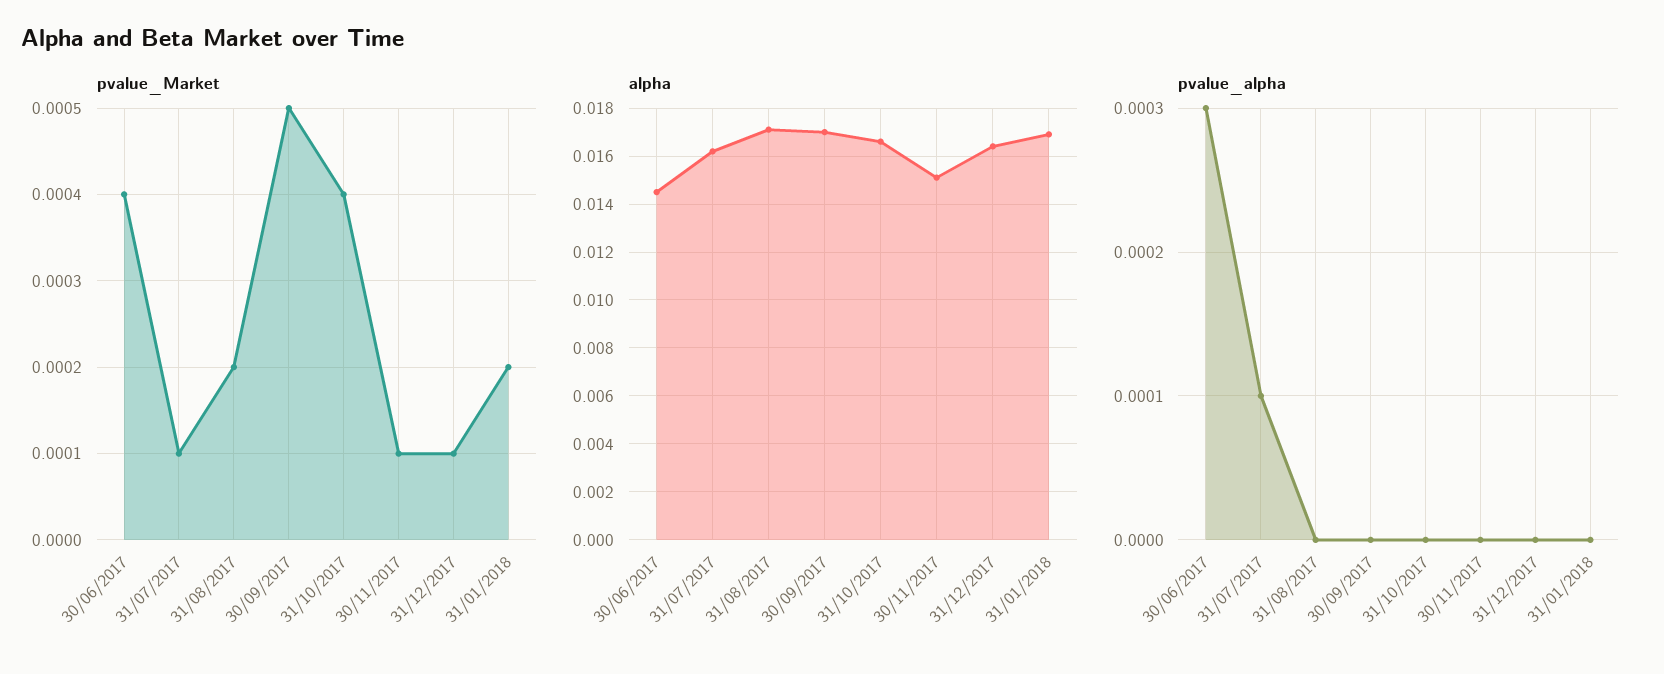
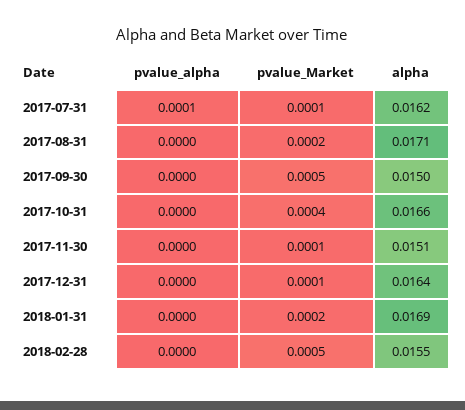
pvalue_Market, 30/06/2017: 0.0004 -> none
alpha, 30/06/2017: 0.0145 -> none
alpha, 30/09/2017: 0.017 -> 0.015
pvalue_alpha, 30/06/2017: 0.0003 -> none
pvalue_alpha, 2018-02-28: none -> 0
pvalue_Market, 2018-02-28: none -> 0.0005
alpha, 2018-02-28: none -> 0.0155

